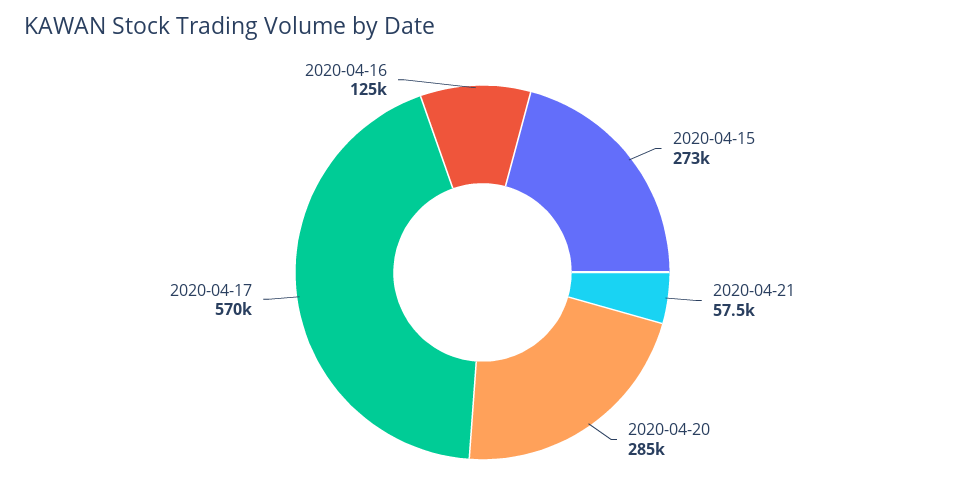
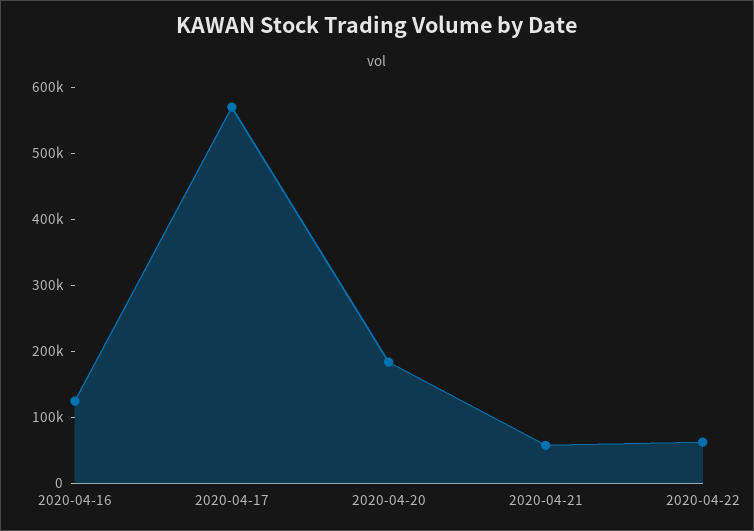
2020-04-15: 273000 -> none
2020-04-20: 285000 -> 180000
2020-04-22: none -> 60000

